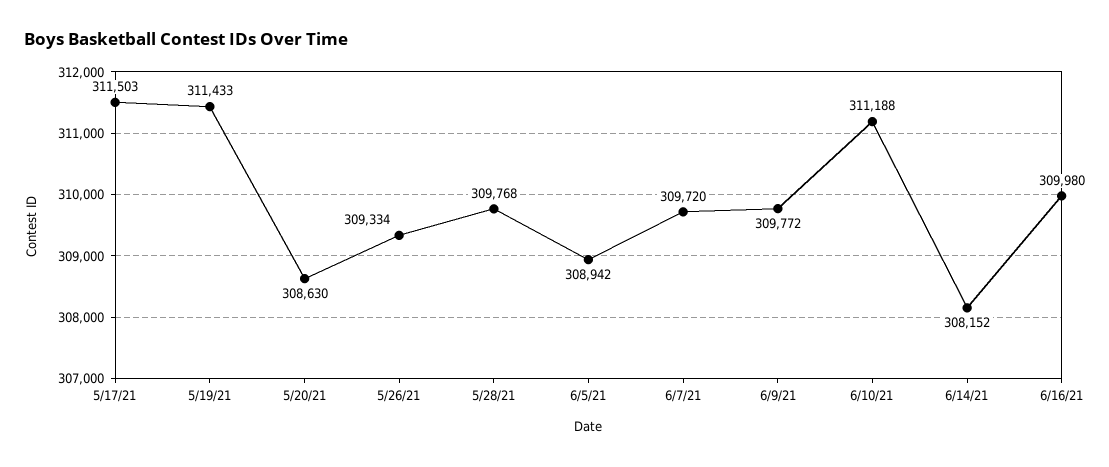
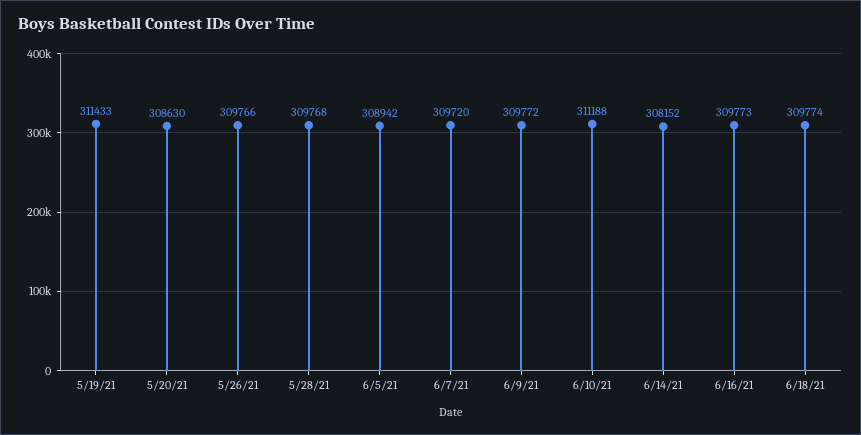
5/17/21: 311503 -> none
5/26/21: 309334 -> 309766
6/16/21: 309980 -> 309773
6/18/21: none -> 309774

